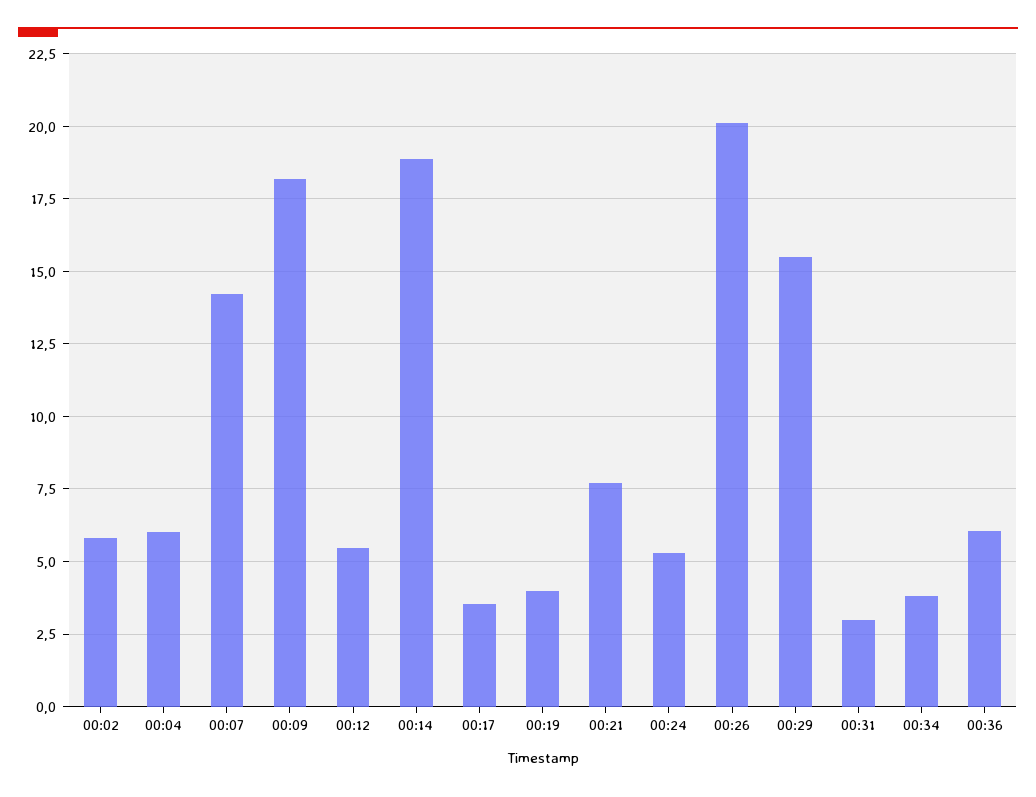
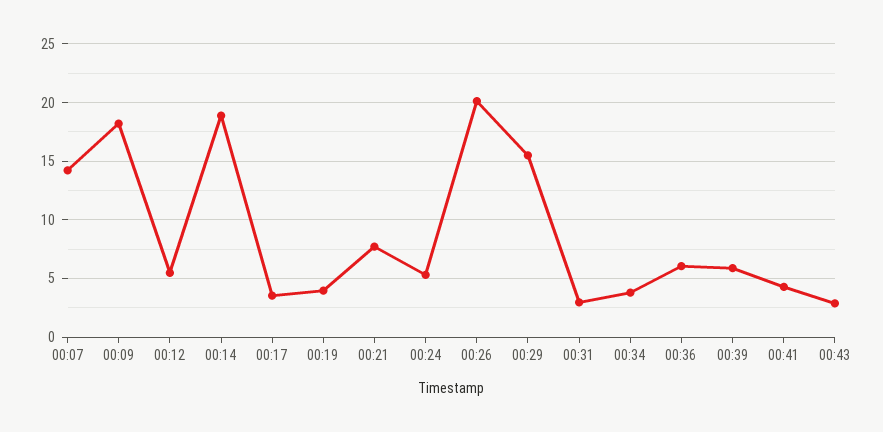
00:02: 5.75 -> none
00:04: 6 -> none
00:39: none -> 6
00:41: none -> 4
00:43: none -> 3

